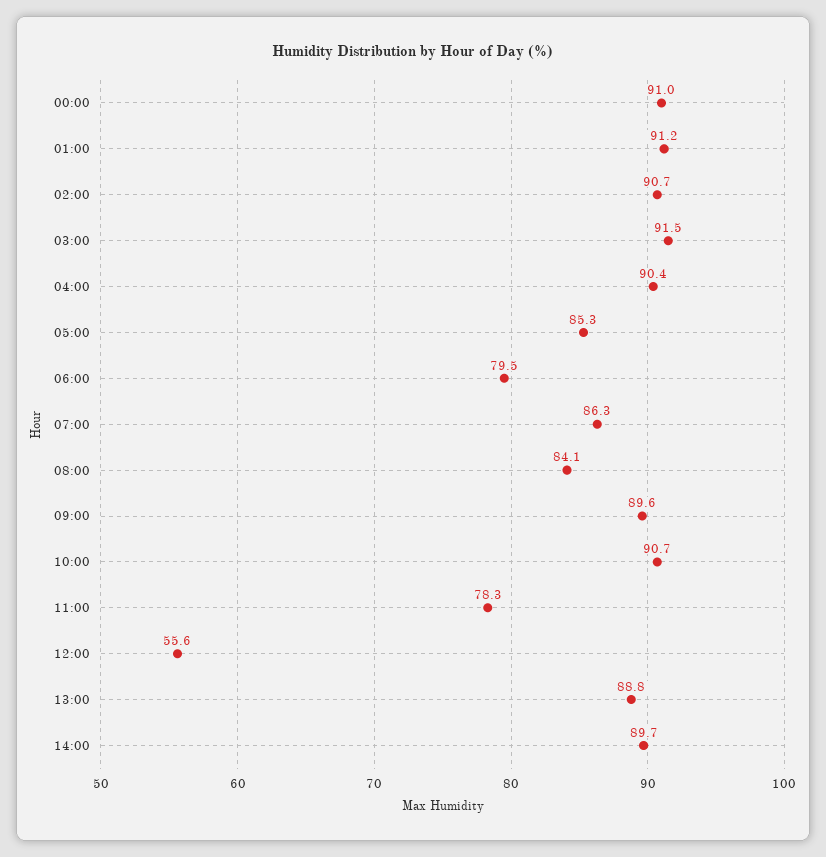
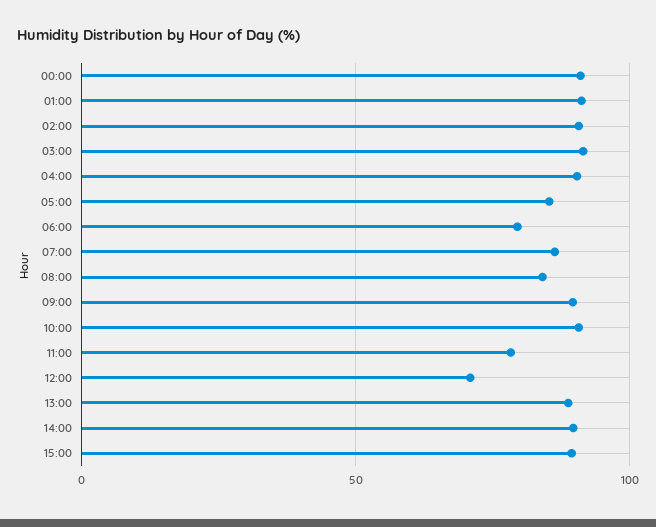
12:00: 55.6 -> 70
15:00: none -> 90

